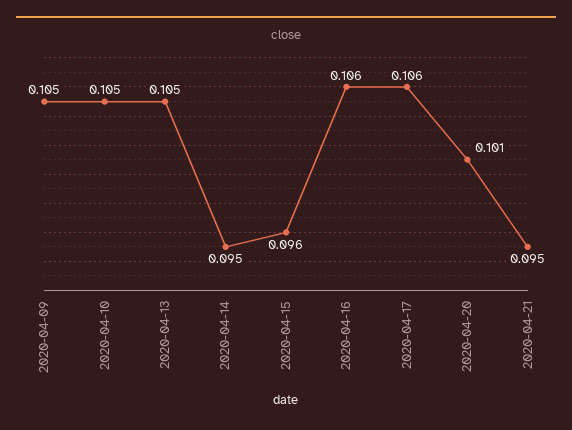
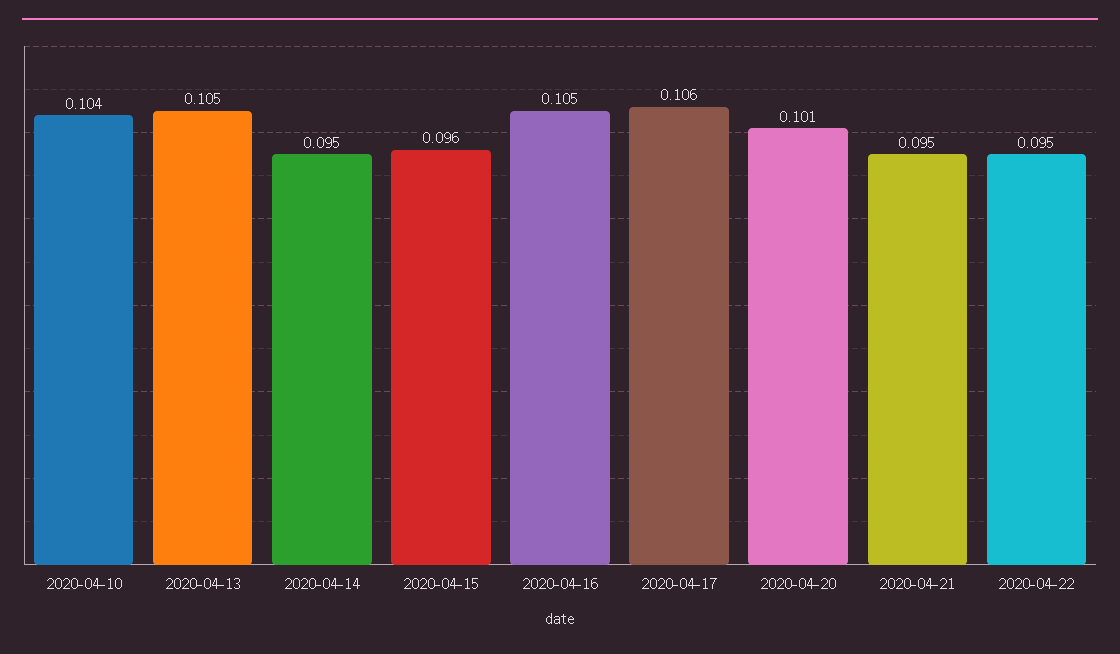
2020-04-09: 0.105 -> none
2020-04-10: 0.105 -> 0.104
2020-04-16: 0.106 -> 0.105
2020-04-22: none -> 0.095

